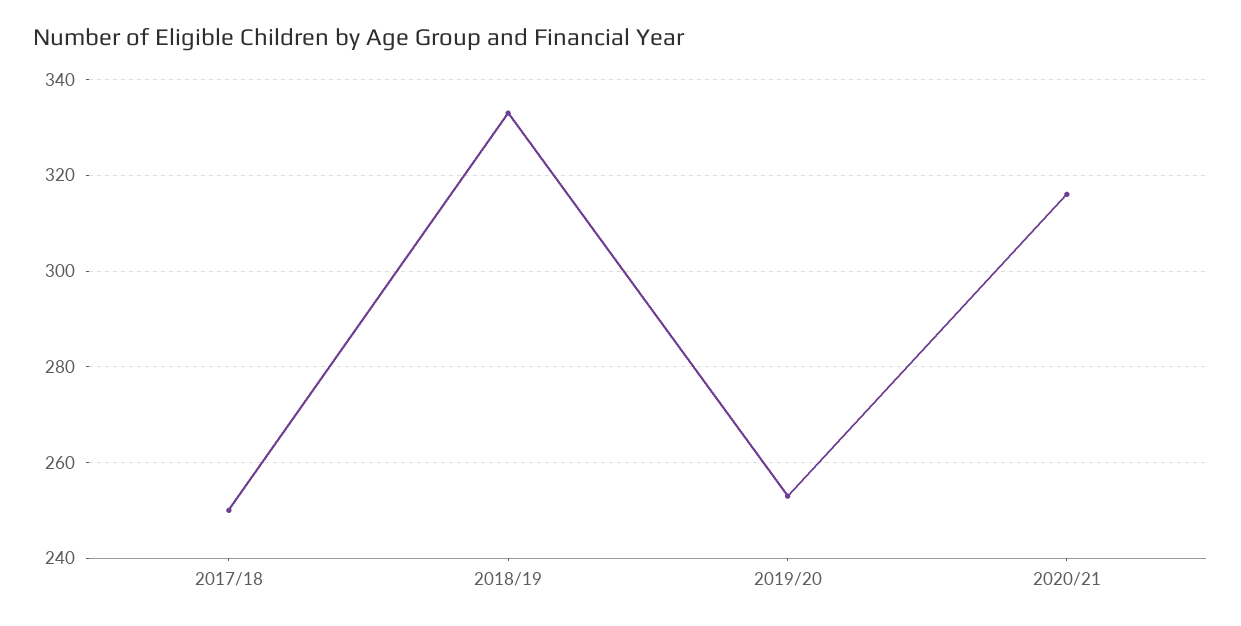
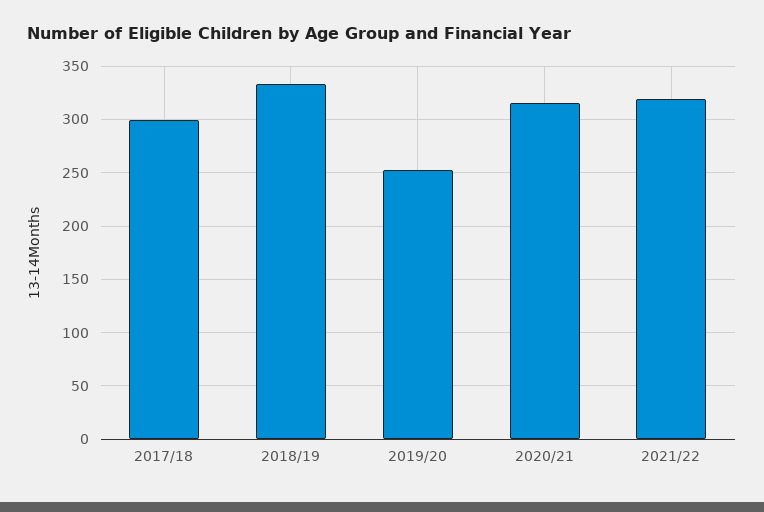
2017/18: 250 -> 300
2021/22: none -> 320

